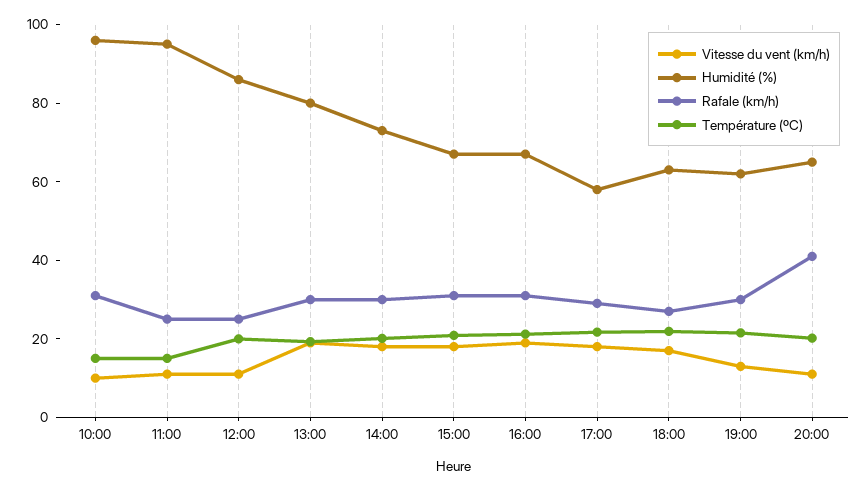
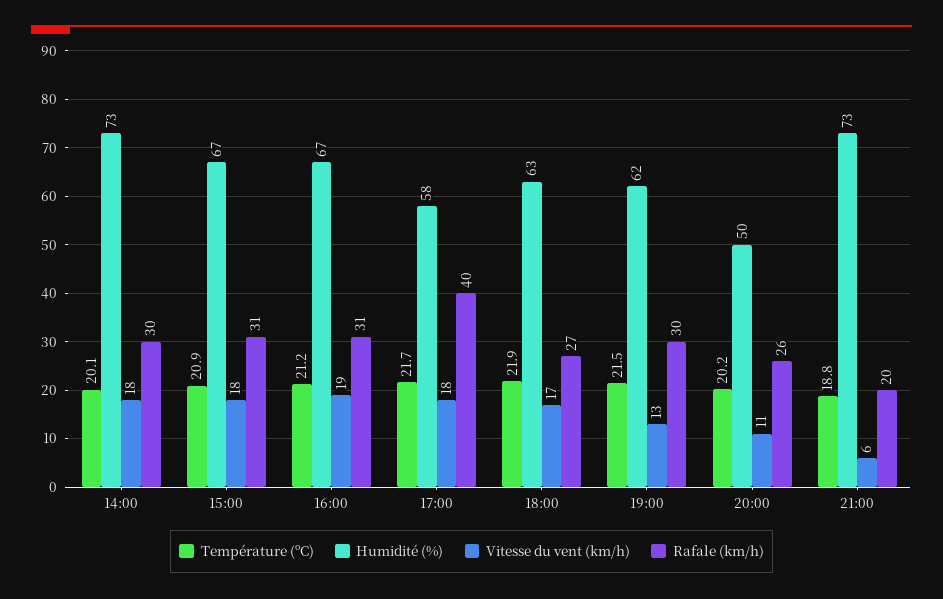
Vitesse du vent (km/h), 10:00: 10 -> none
Humidité (%), 10:00: 95 -> none
Rafale (km/h), 10:00: 30 -> none
Température (ºC), 10:00: 15 -> none
Vitesse du vent (km/h), 11:00: 10 -> none
Humidité (%), 11:00: 95 -> none
Rafale (km/h), 11:00: 25 -> none
Température (ºC), 11:00: 15 -> none
Vitesse du vent (km/h), 12:00: 10 -> none
Humidité (%), 12:00: 85 -> none
Rafale (km/h), 12:00: 25 -> none
Température (ºC), 12:00: 20 -> none
Vitesse du vent (km/h), 13:00: 20 -> none
Humidité (%), 13:00: 80 -> none
Rafale (km/h), 13:00: 30 -> none
Température (ºC), 13:00: 20 -> none
Rafale (km/h), 17:00: 30 -> 40
Humidité (%), 20:00: 65 -> 50
Rafale (km/h), 20:00: 40 -> 26
Température (ºC), 21:00: none -> 18.8
Humidité (%), 21:00: none -> 73
Vitesse du vent (km/h), 21:00: none -> 6
Rafale (km/h), 21:00: none -> 20

